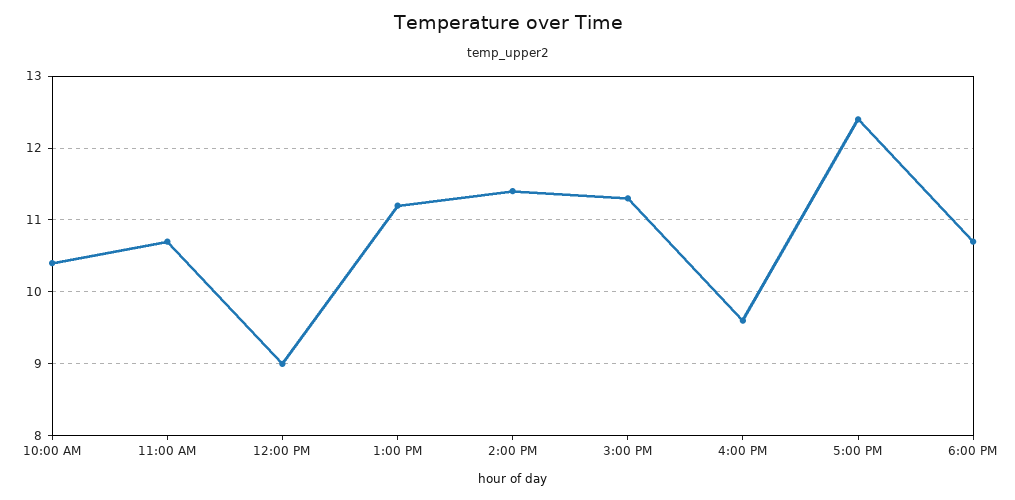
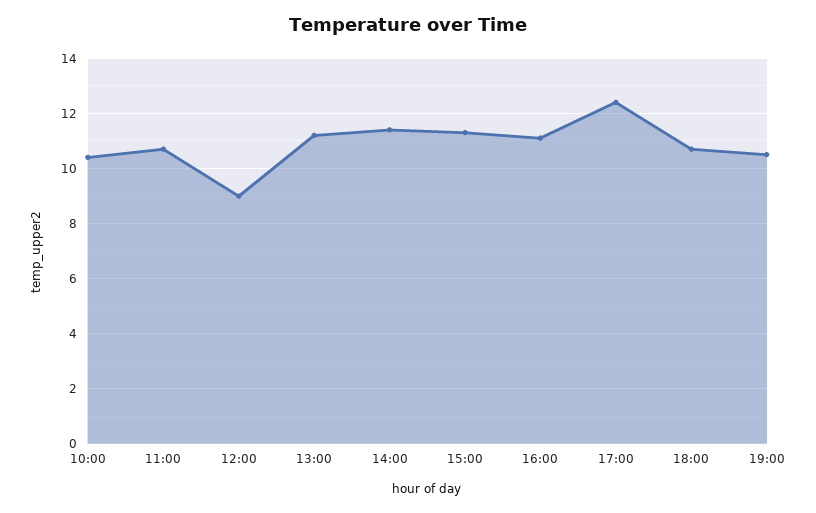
4:00 PM: 9.6 -> 11
19:00: none -> 10.5

